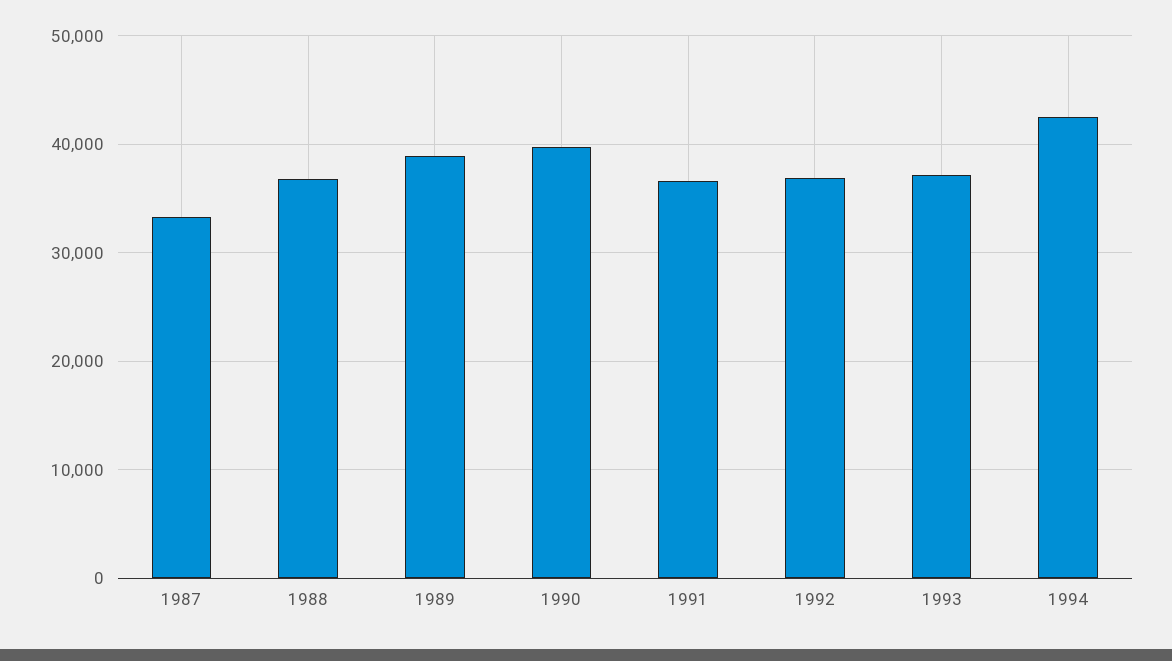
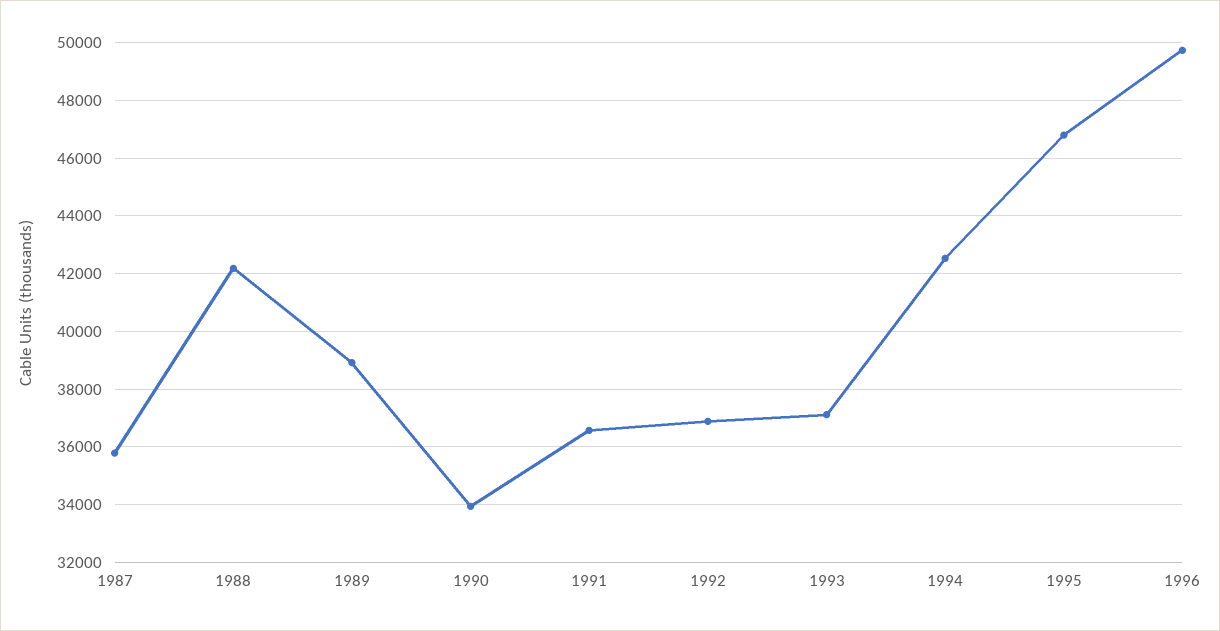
1987: 33000 -> 35750
1988: 37000 -> 42250
1990: 40000 -> 34000
1995: none -> 46750
1996: none -> 49750

